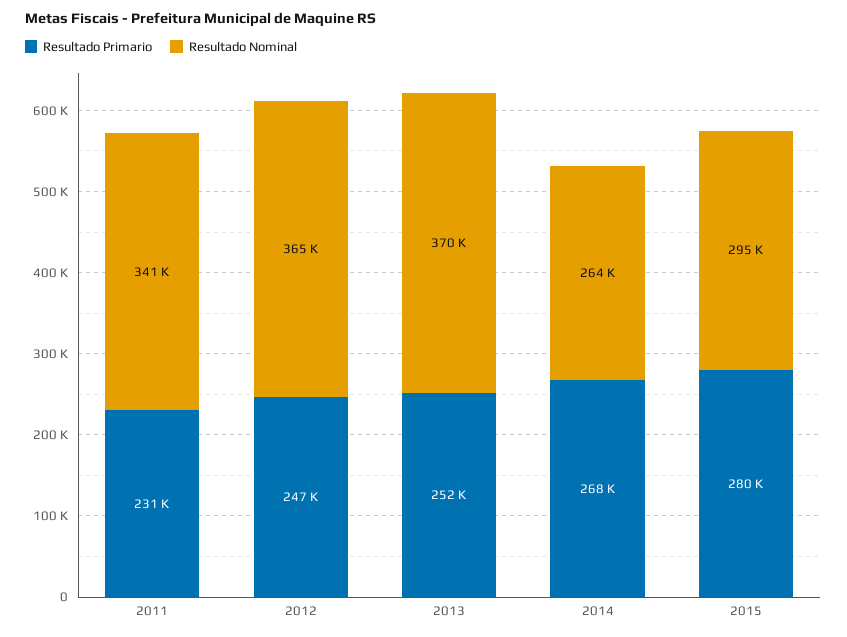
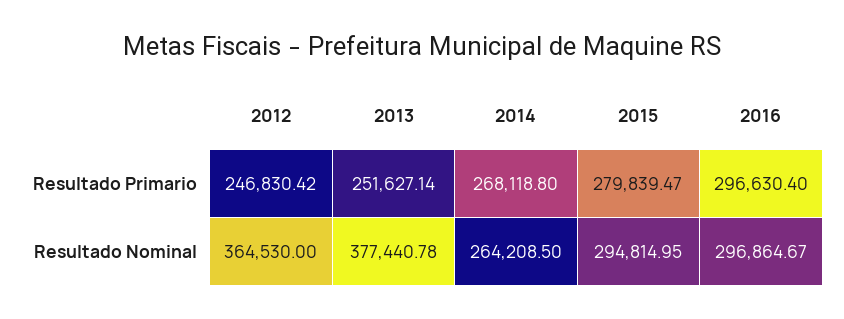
Resultado Primario, 2011: 231000 -> none
Resultado Nominal, 2011: 341000 -> none
Resultado Nominal, 2013: 370000 -> 377440.78
Resultado Primario, 2016: none -> 296630.4
Resultado Nominal, 2016: none -> 296864.67

